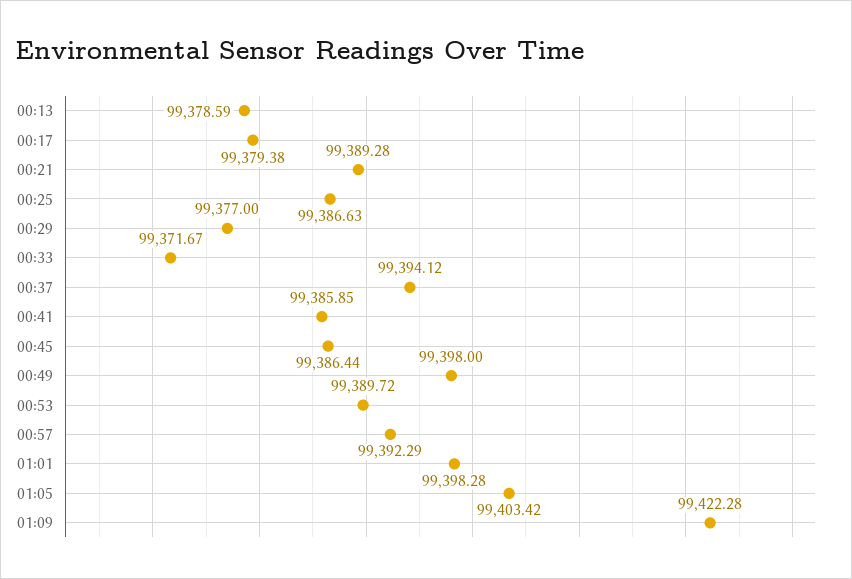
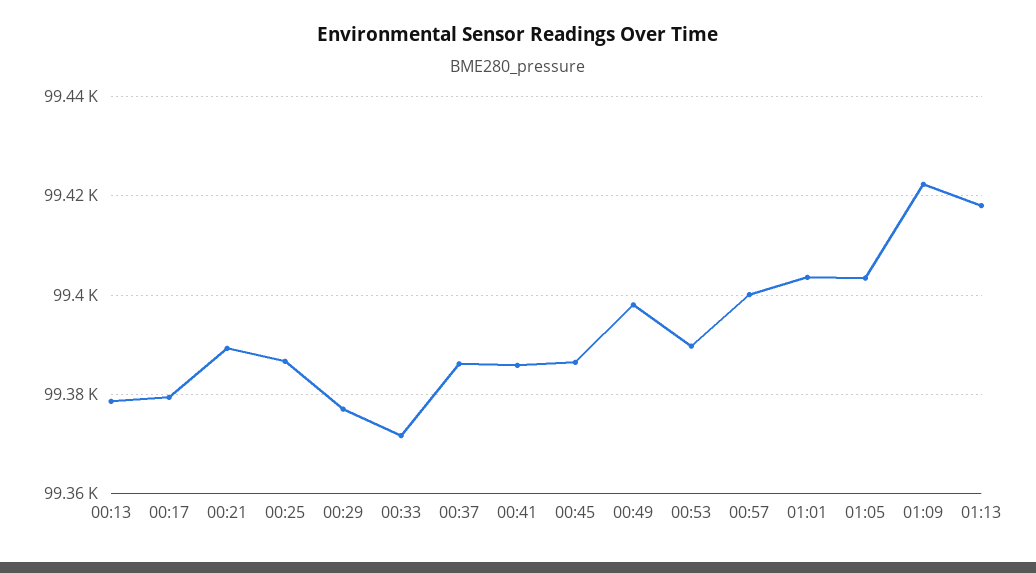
00:37: 99394.12 -> 99386
00:57: 99392.29 -> 99400
01:01: 99398.28 -> 99404
01:13: none -> 99418

